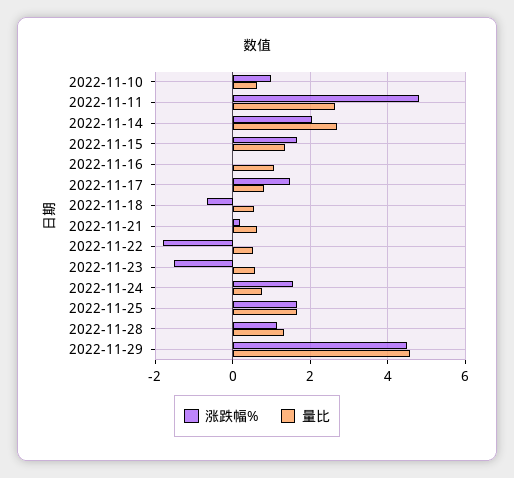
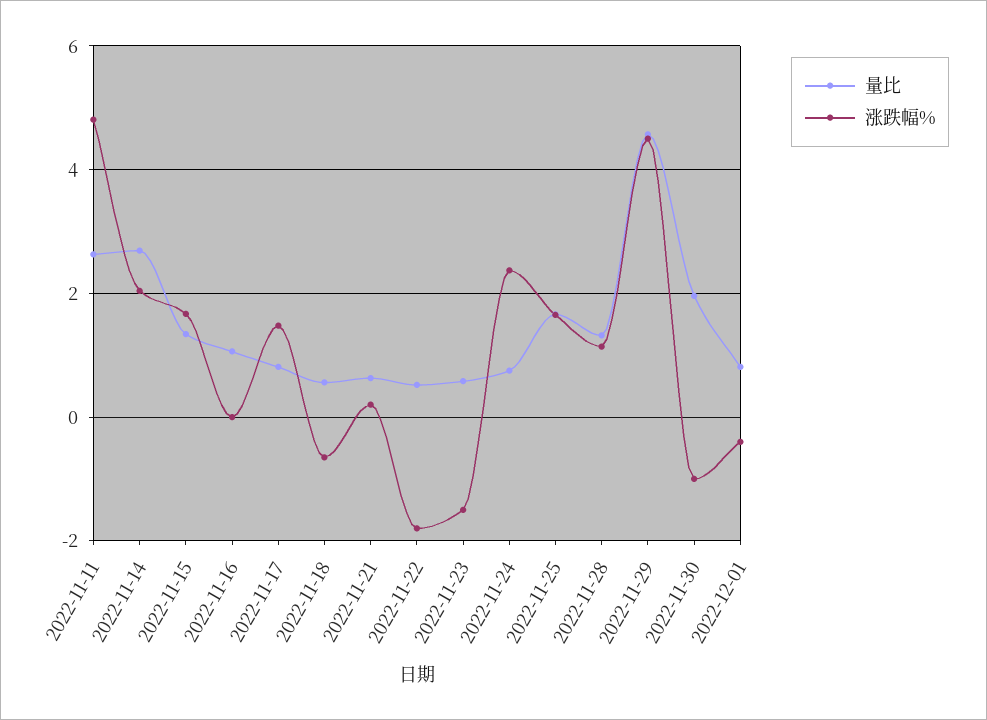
涨跌幅%, 2022-11-10: 1 -> none
量比, 2022-11-10: 0.6 -> none
涨跌幅%, 2022-11-24: 1.6 -> 2.4
量比, 2022-11-30: none -> 2
涨跌幅%, 2022-11-30: none -> -1
量比, 2022-12-01: none -> 0.8
涨跌幅%, 2022-12-01: none -> -0.4

